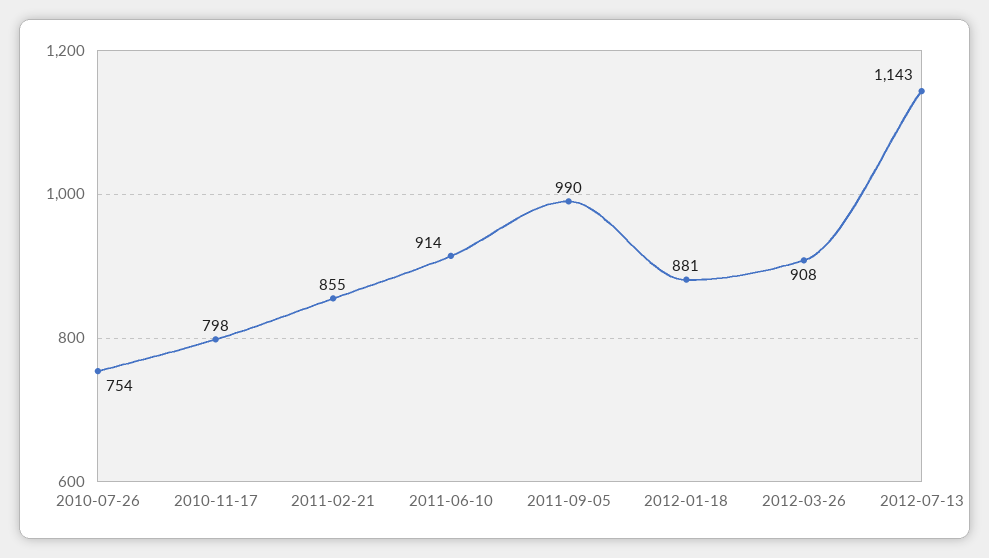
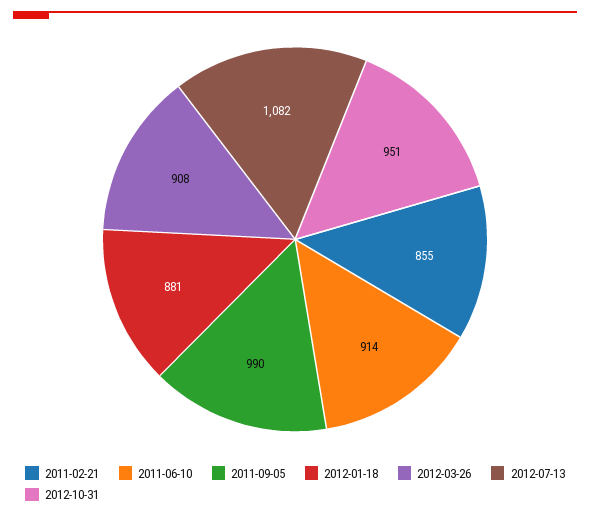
2010-07-26: 754 -> none
2010-11-17: 798 -> none
2012-07-13: 1143 -> 1082
2012-10-31: none -> 951

